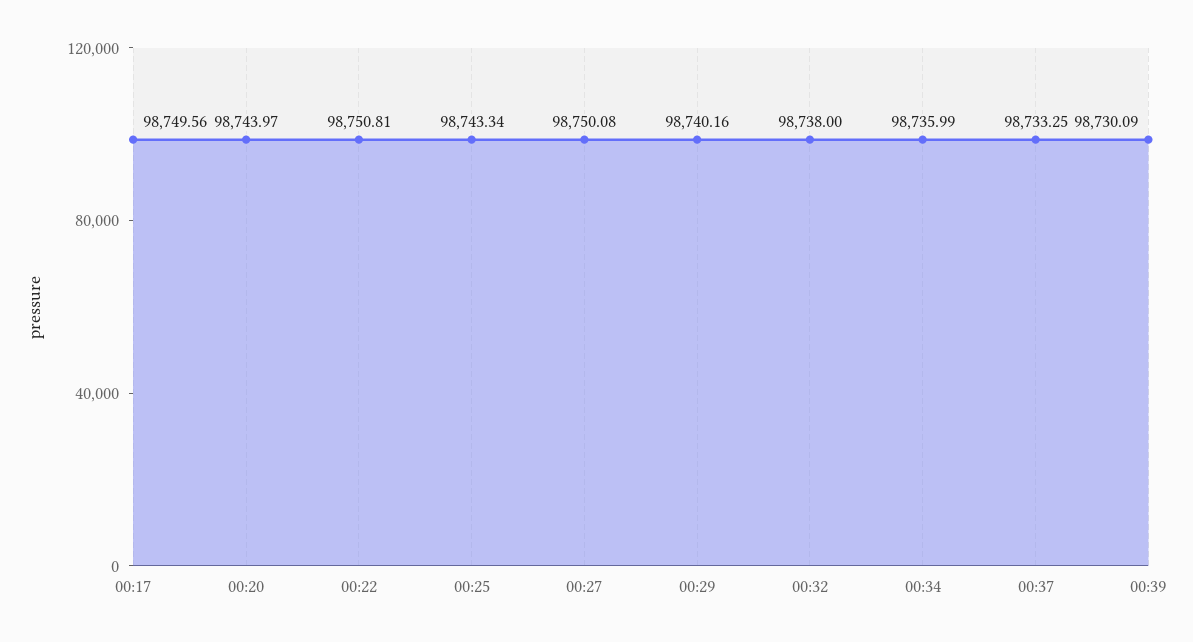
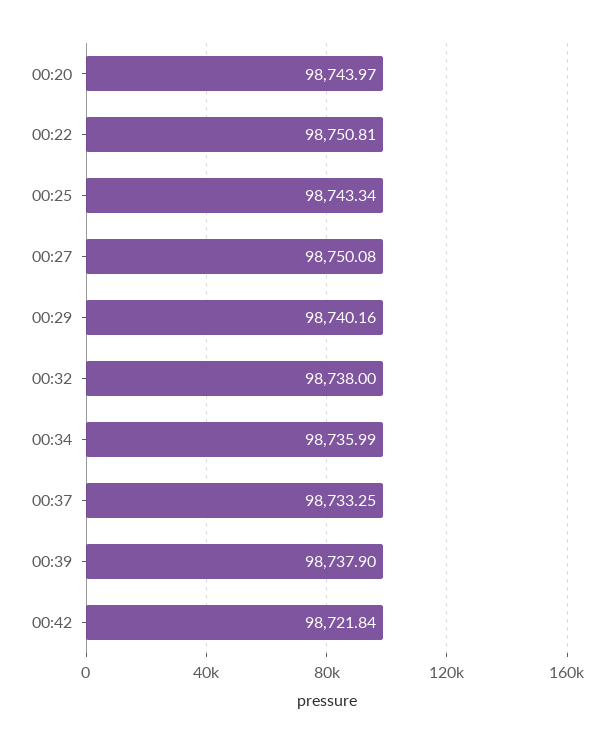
00:17: 98749.56 -> none
00:39: 98730.09 -> 98737.9
00:42: none -> 98721.84

